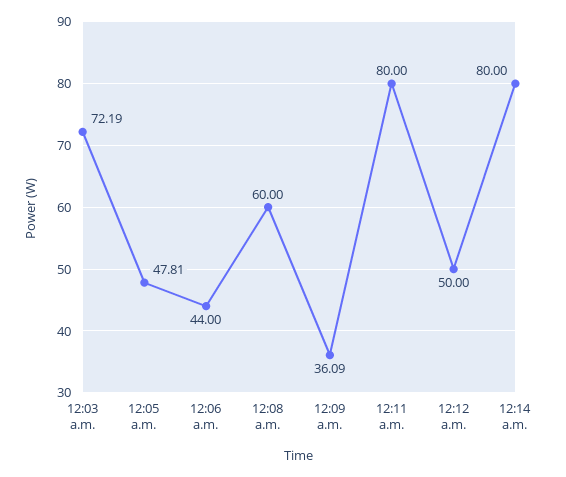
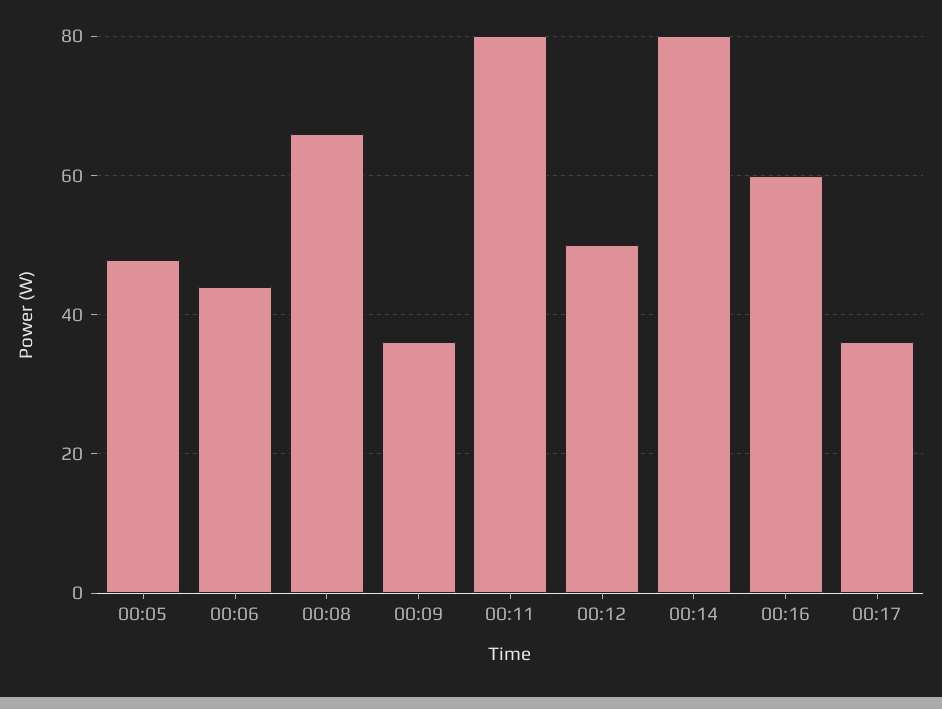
12:03 a.m.: 72.19 -> none
12:08 a.m.: 60 -> 66
00:16: none -> 60
00:17: none -> 36

